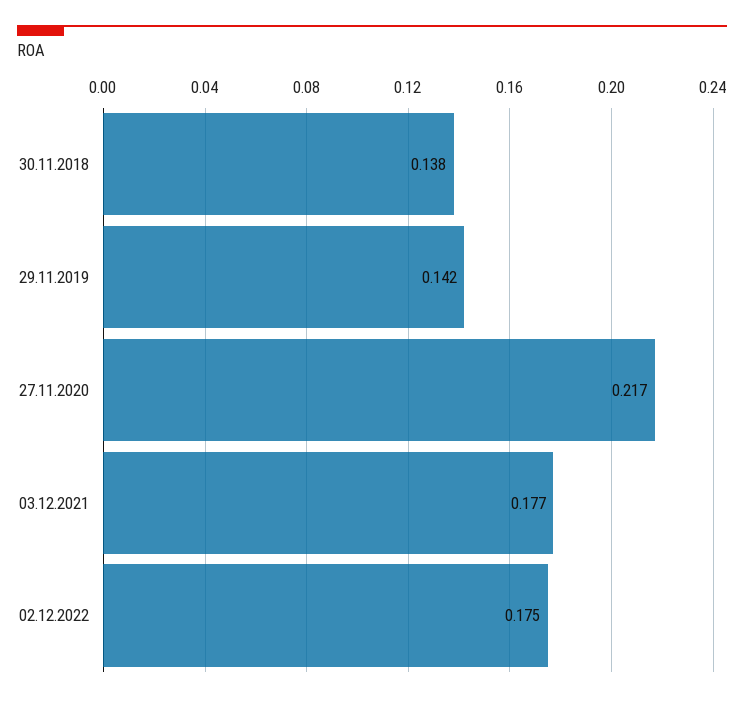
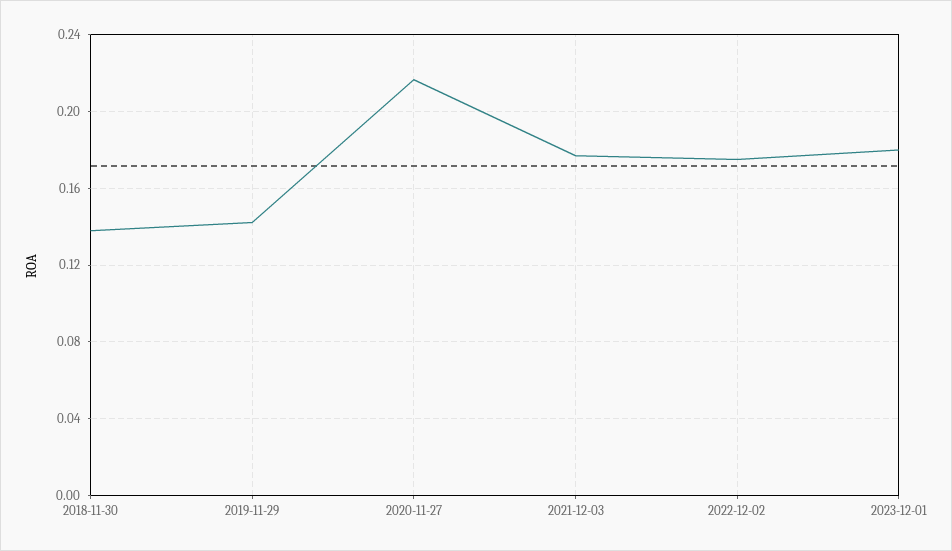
2023-12-01: none -> 0.18

